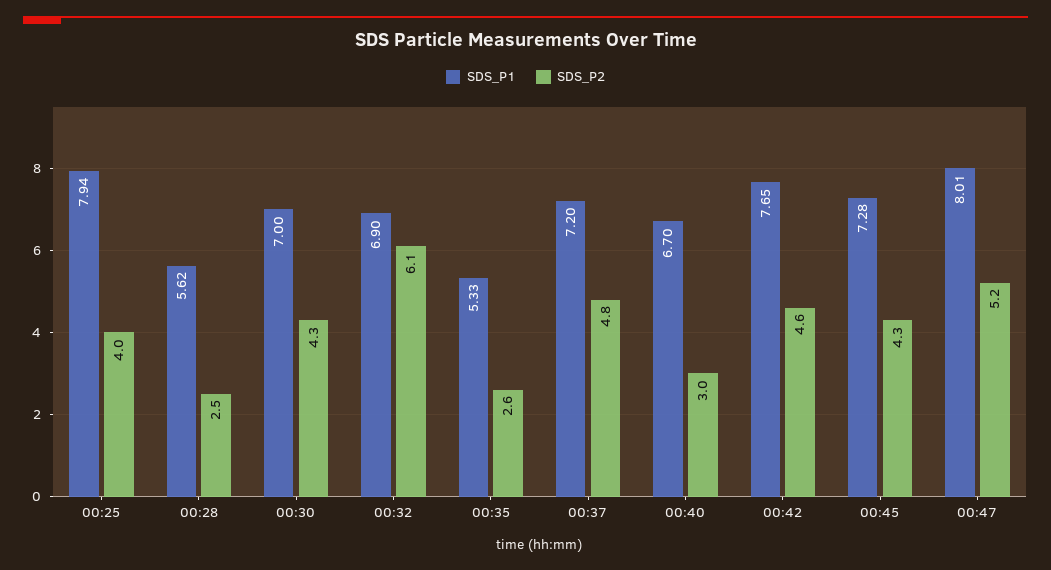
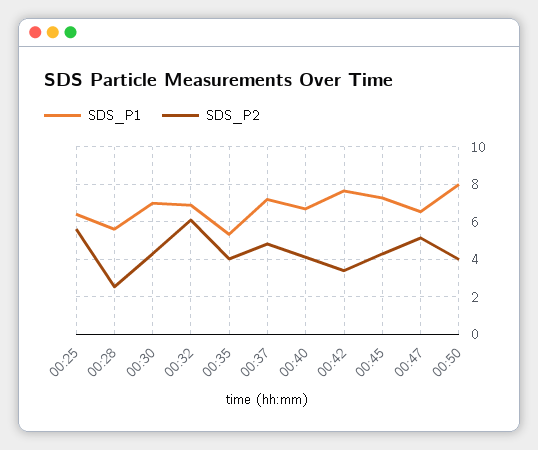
SDS_P1, 00:25: 7.94 -> 6.5
SDS_P2, 00:25: 4 -> 5.5
SDS_P2, 00:35: 2.6 -> 4
SDS_P2, 00:40: 3 -> 4
SDS_P2, 00:42: 4.6 -> 3.5
SDS_P1, 00:47: 8.01 -> 6.5
SDS_P1, 00:50: none -> 8
SDS_P2, 00:50: none -> 4

